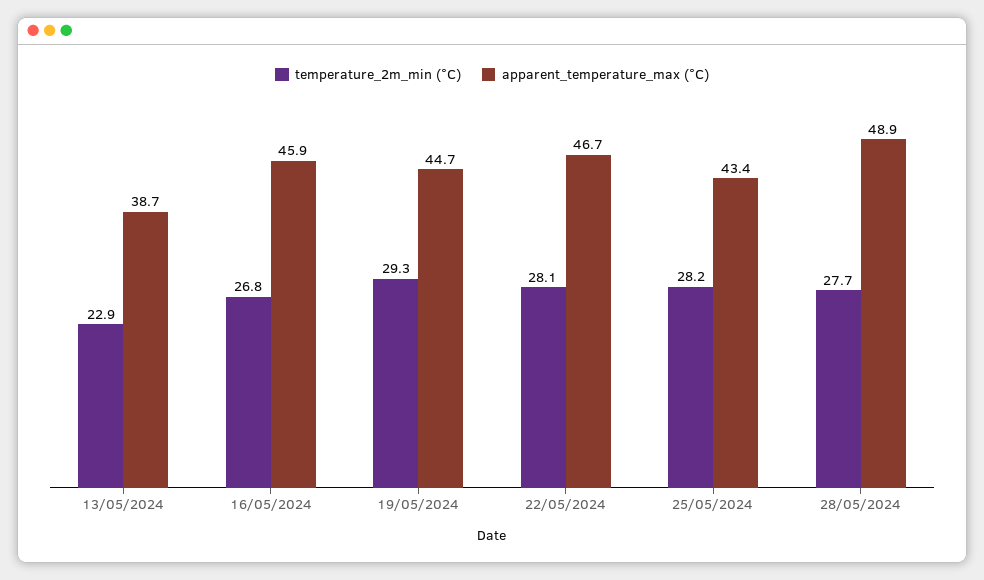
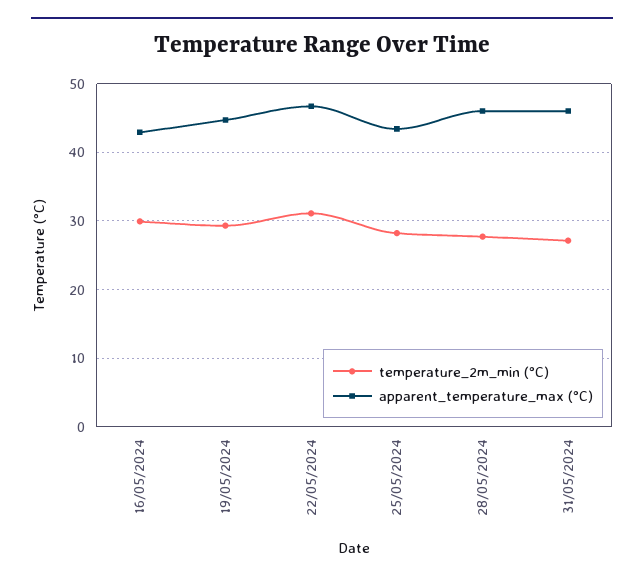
temperature_2m_min (°C), 13/05/2024: 22.9 -> none
apparent_temperature_max (°C), 13/05/2024: 38.7 -> none
temperature_2m_min (°C), 16/05/2024: 26.8 -> 30
apparent_temperature_max (°C), 16/05/2024: 45.9 -> 43
temperature_2m_min (°C), 22/05/2024: 28.1 -> 31
apparent_temperature_max (°C), 28/05/2024: 48.9 -> 46
temperature_2m_min (°C), 31/05/2024: none -> 27
apparent_temperature_max (°C), 31/05/2024: none -> 46

